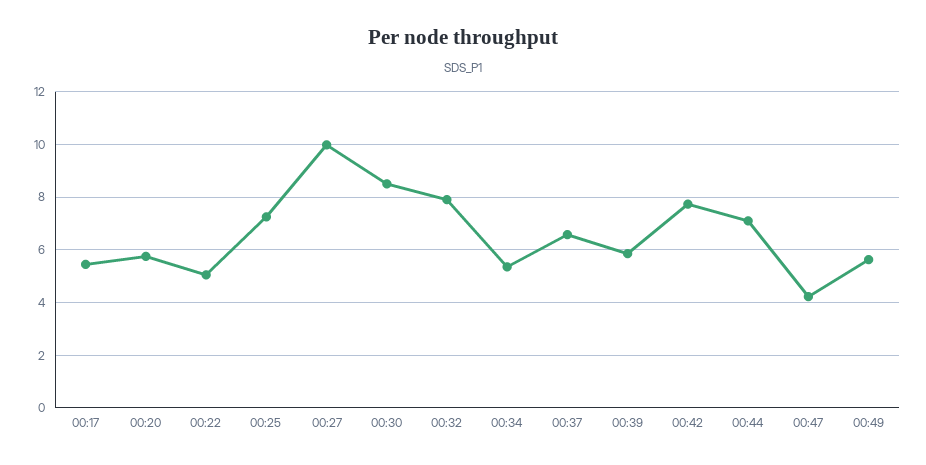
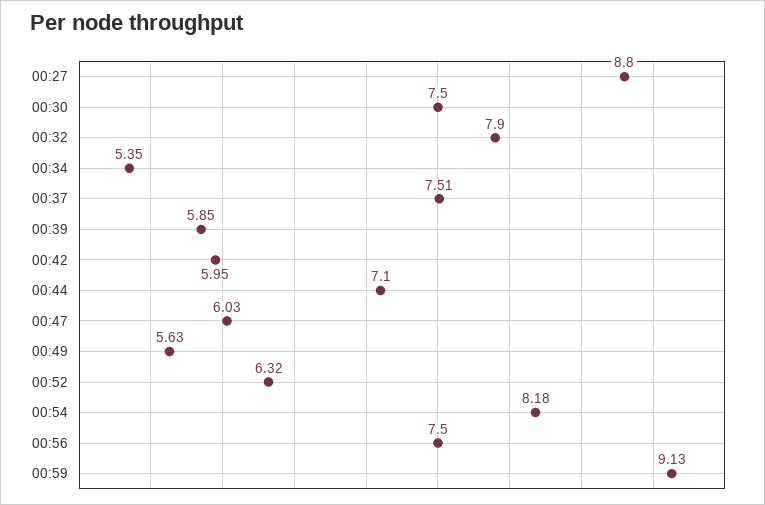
00:17: 5.5 -> none
00:20: 5.75 -> none
00:22: 5 -> none
00:25: 7.25 -> none
00:27: 10 -> 8.8
00:30: 8.5 -> 7.5
00:37: 6.5 -> 7.51
00:42: 7.75 -> 5.95
00:47: 4.25 -> 6.03
00:52: none -> 6.32
00:54: none -> 8.18
00:56: none -> 7.5
00:59: none -> 9.13

